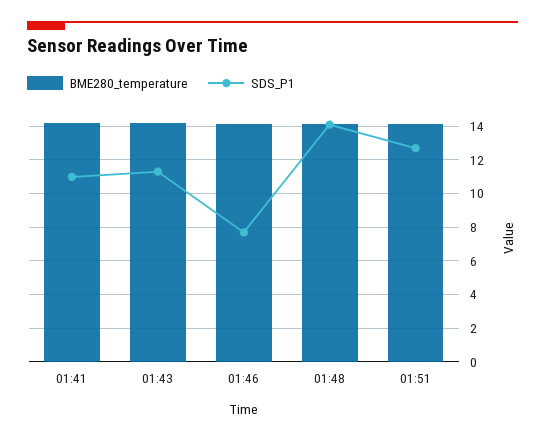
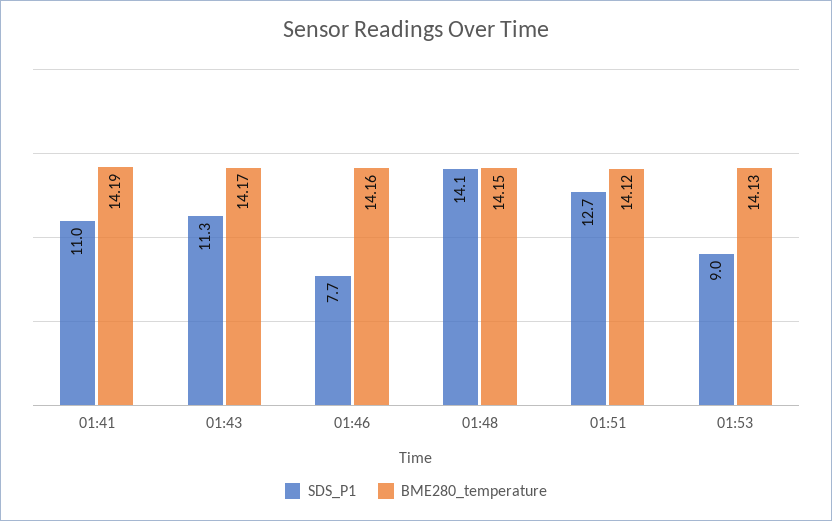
SDS_P1, 01:53: none -> 9
BME280_temperature, 01:53: none -> 14.13

